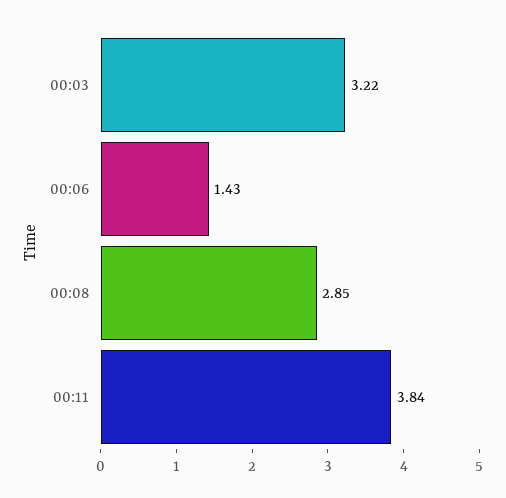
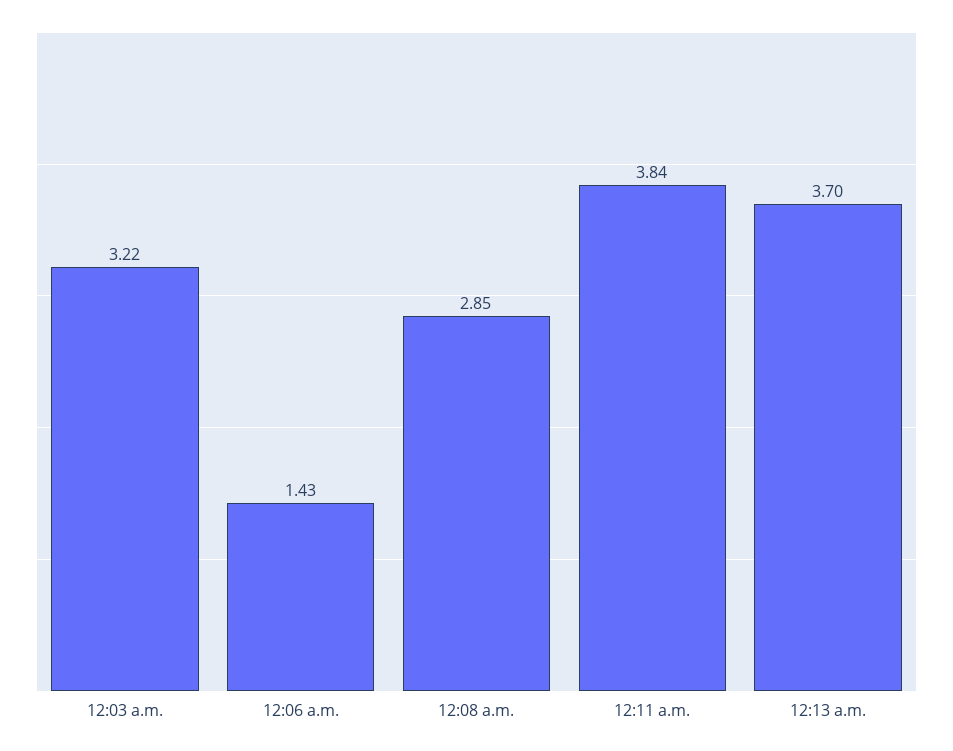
12:13 a.m.: none -> 3.7

